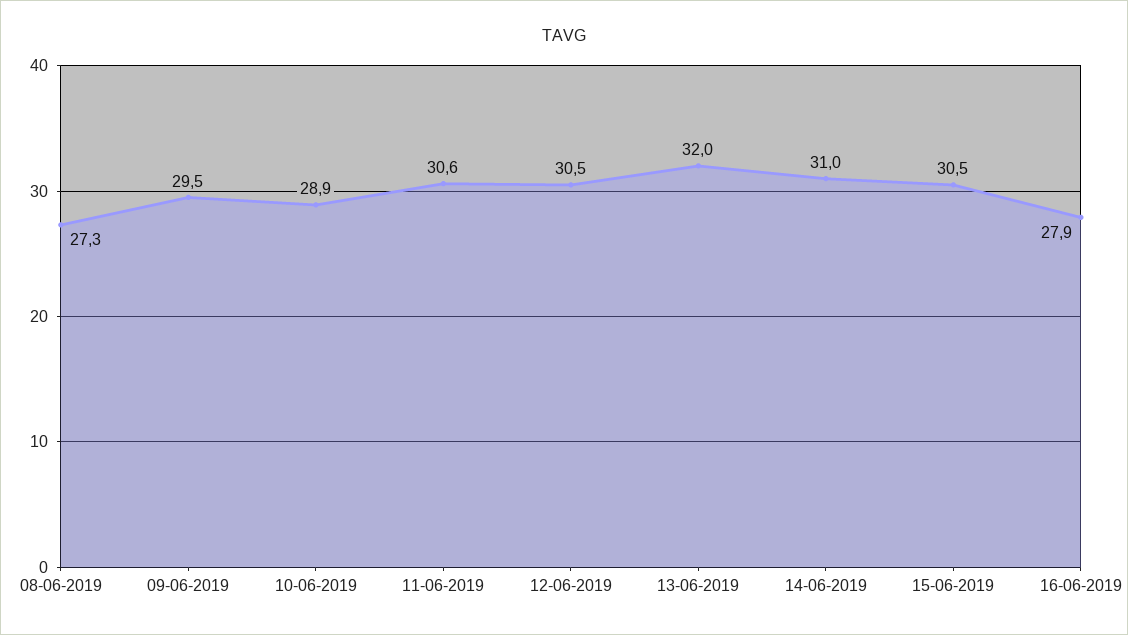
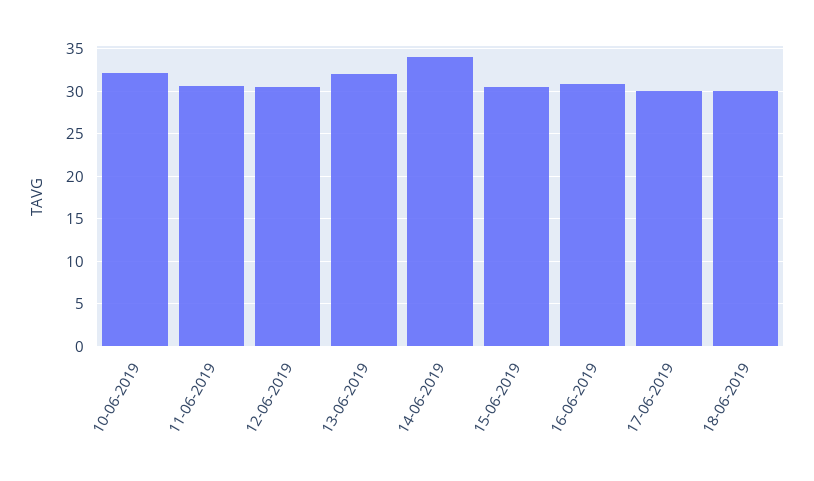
08-06-2019: 27.3 -> none
09-06-2019: 29.5 -> none
10-06-2019: 28.9 -> 32
14-06-2019: 31 -> 34
16-06-2019: 27.9 -> 31
17-06-2019: none -> 30
18-06-2019: none -> 30

